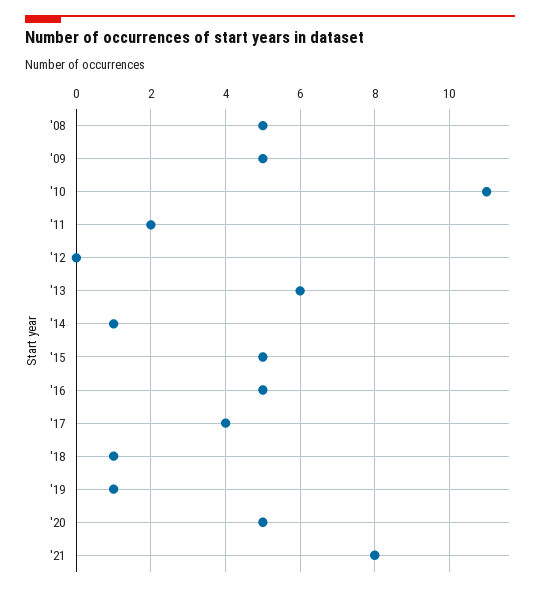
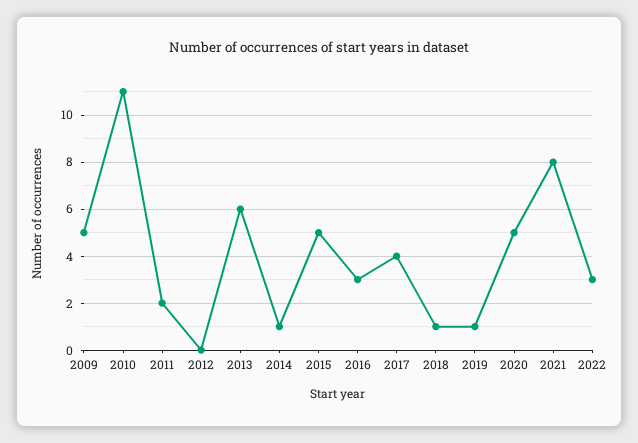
'08: 5 -> none
'16: 5 -> 3
2022: none -> 3

